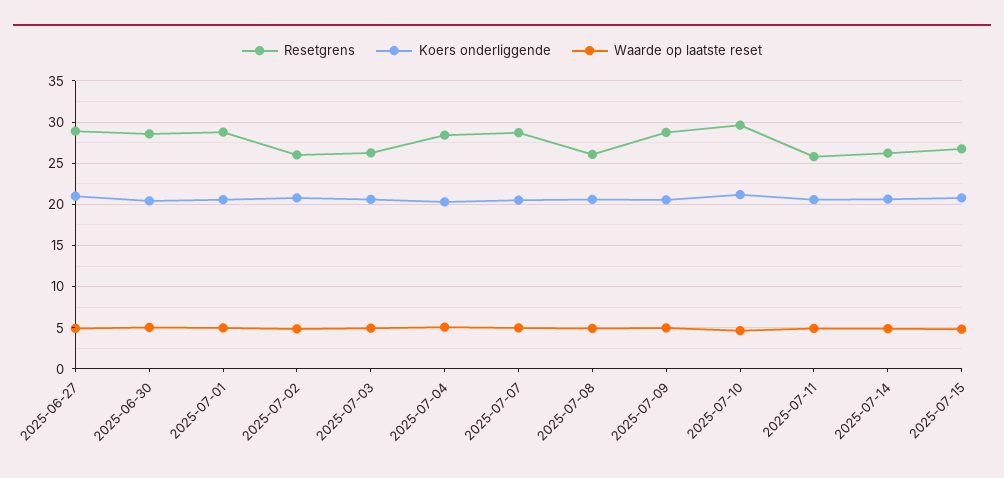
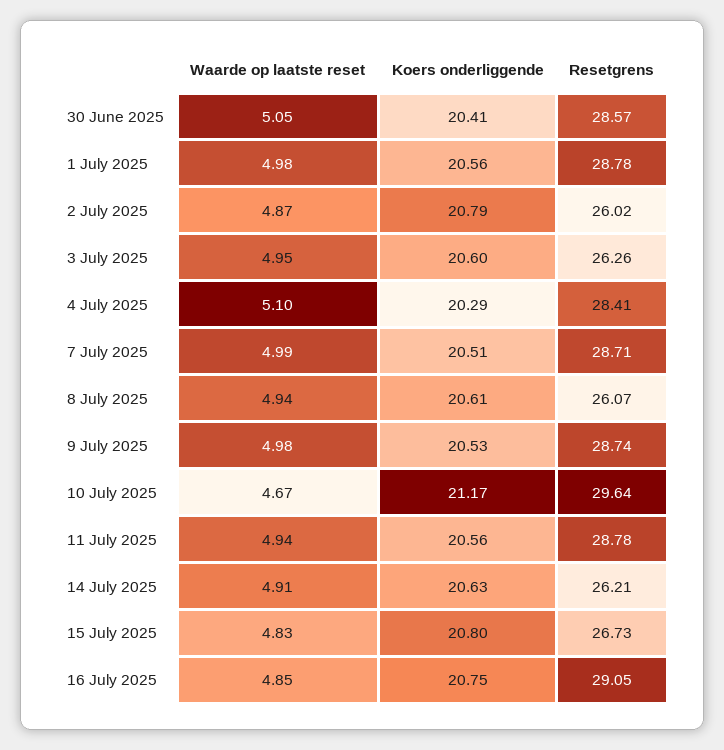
Resetgrens, 2025-06-27: 29 -> none
Koers onderliggende, 2025-06-27: 21 -> none
Waarde op laatste reset, 2025-06-27: 5 -> none
Resetgrens, 2025-07-11: 26 -> 28.78
Waarde op laatste reset, 16 July 2025: none -> 4.85
Koers onderliggende, 16 July 2025: none -> 20.75
Resetgrens, 16 July 2025: none -> 29.05

